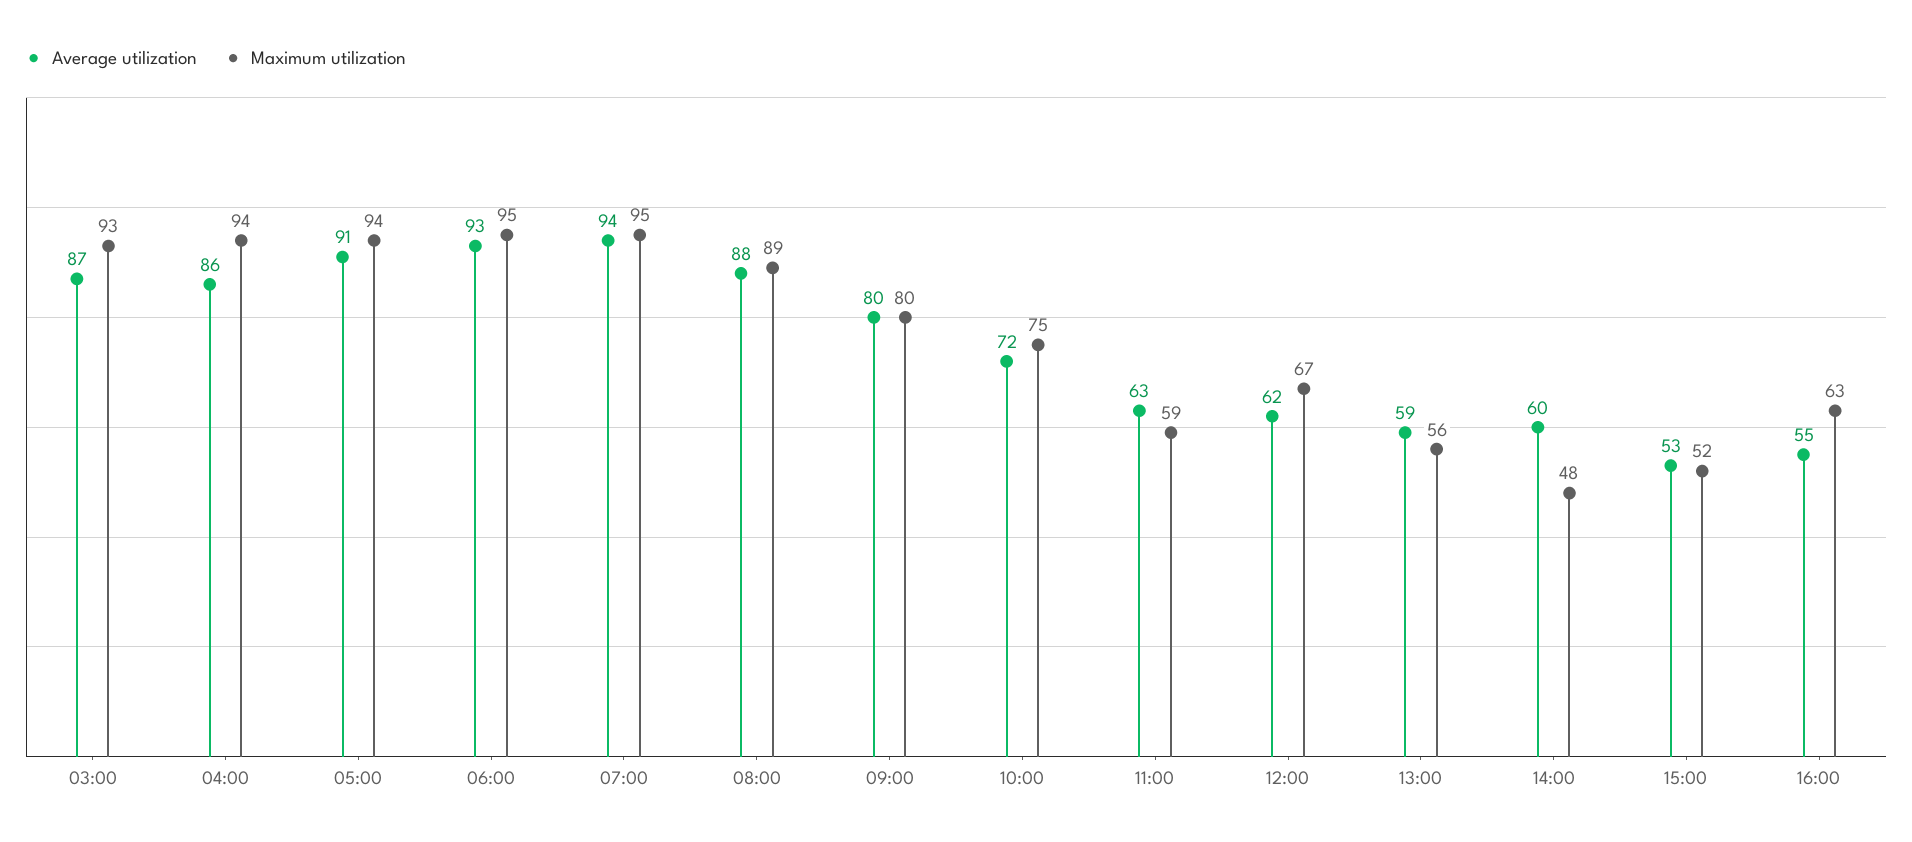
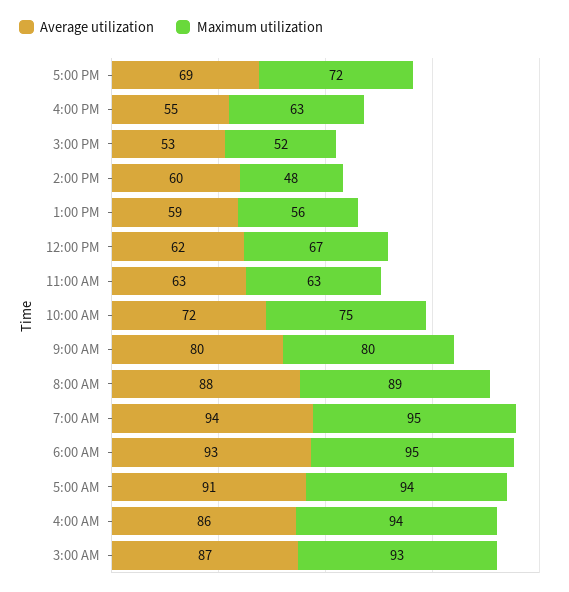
Maximum utilization, 11:00: 59 -> 63
Average utilization, 5:00 PM: none -> 69
Maximum utilization, 5:00 PM: none -> 72

